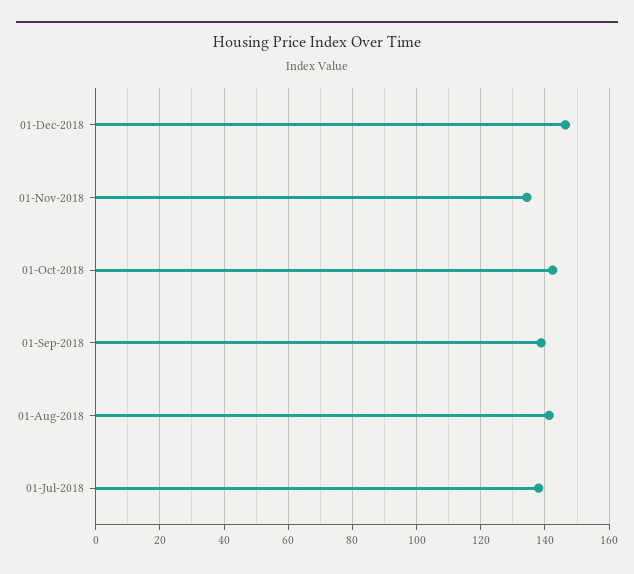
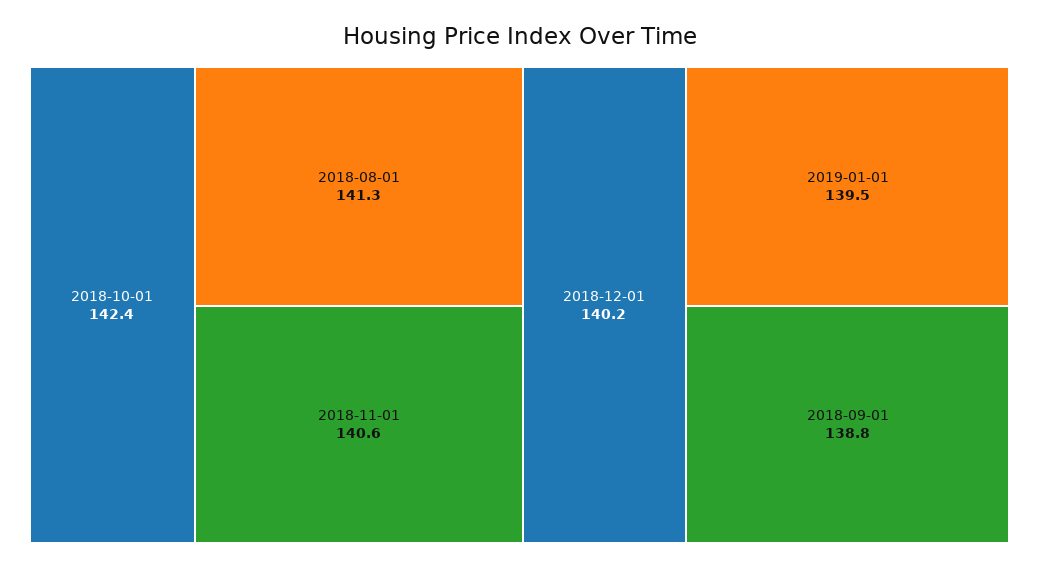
01-Dec-2018: 146 -> 140.2
01-Nov-2018: 134 -> 140.6
01-Jul-2018: 138 -> none
2019-01-01: none -> 139.5

